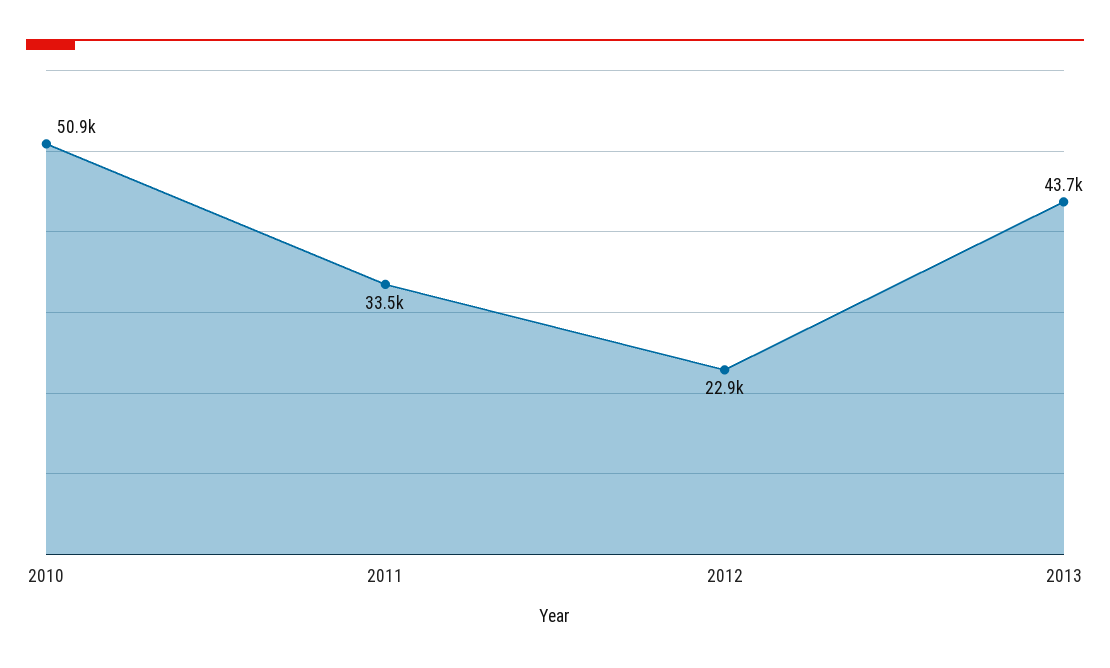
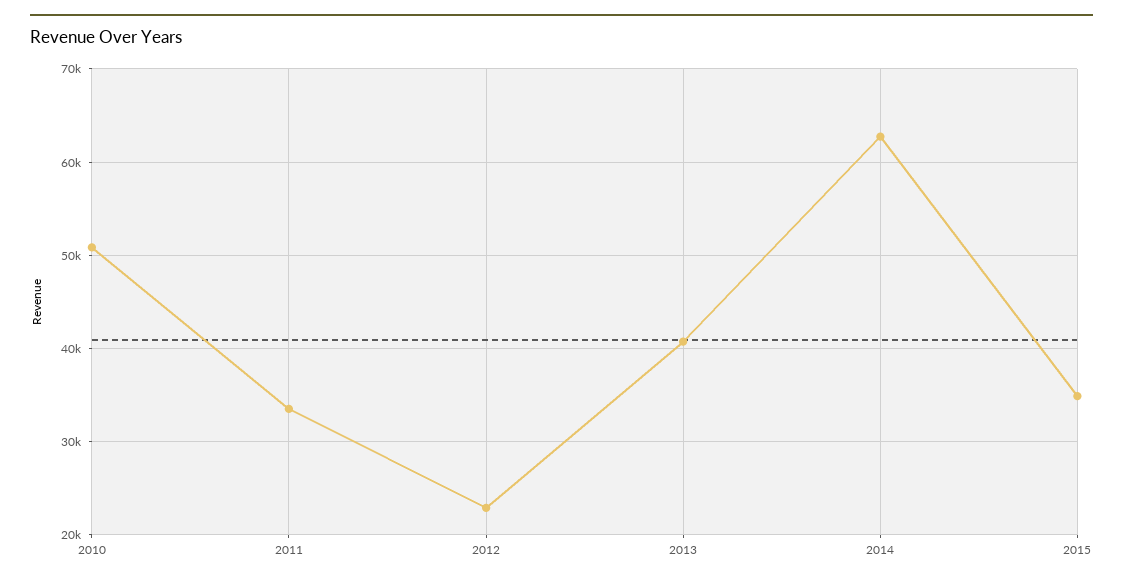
2013: 43700 -> 41000
2014: none -> 63000
2015: none -> 35000

